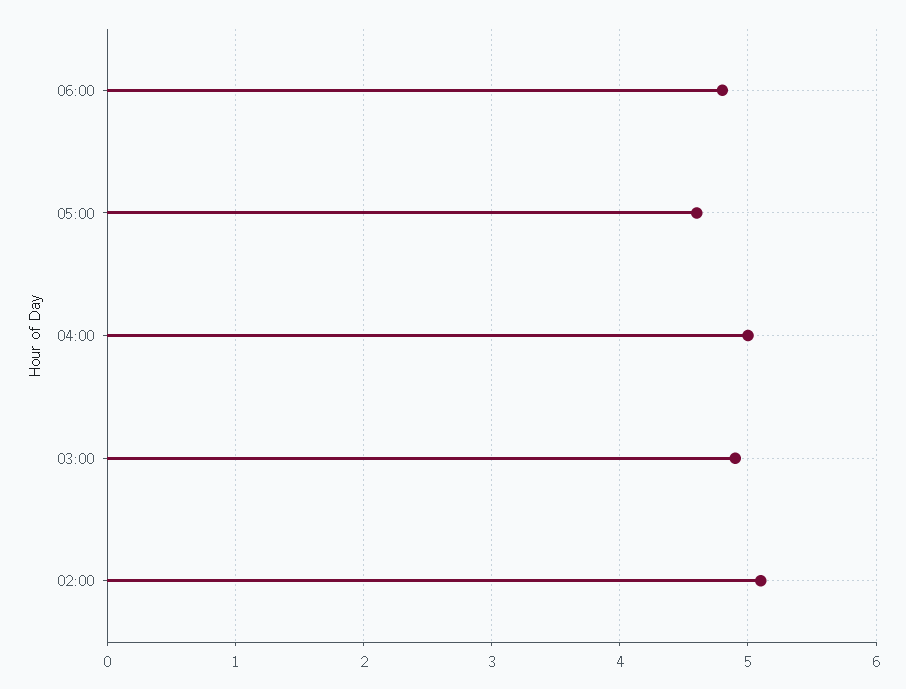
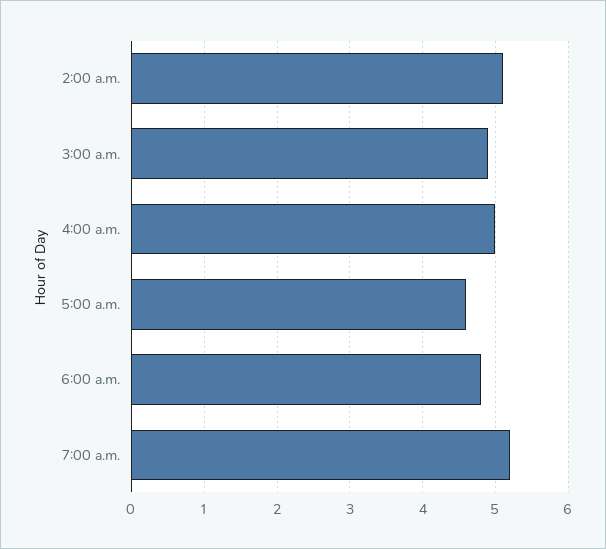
7:00 a.m.: none -> 5.2

